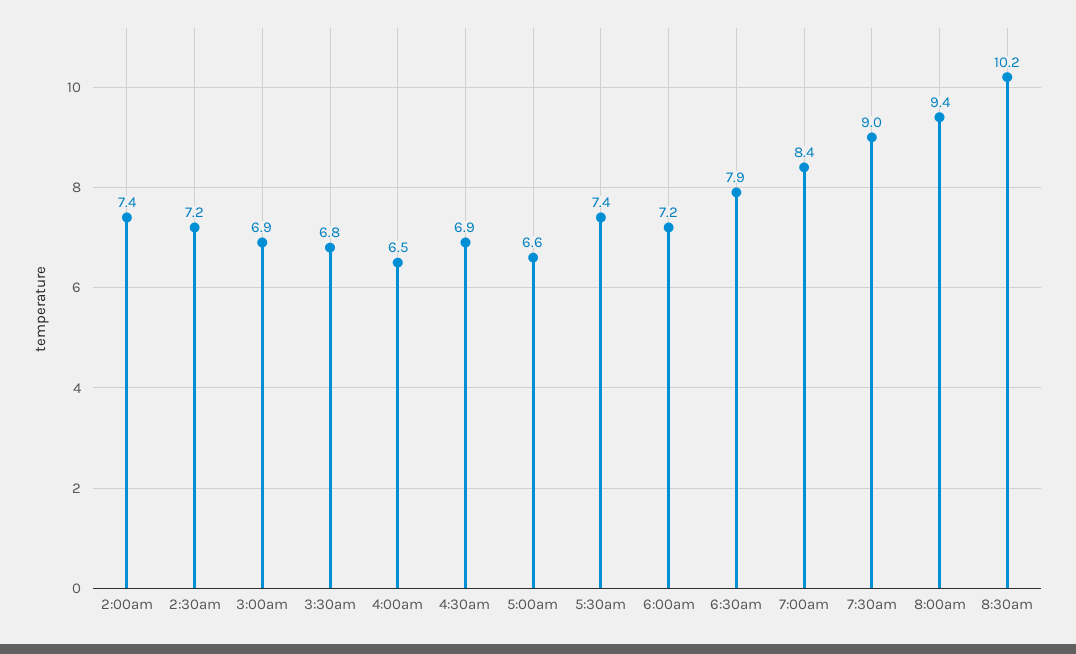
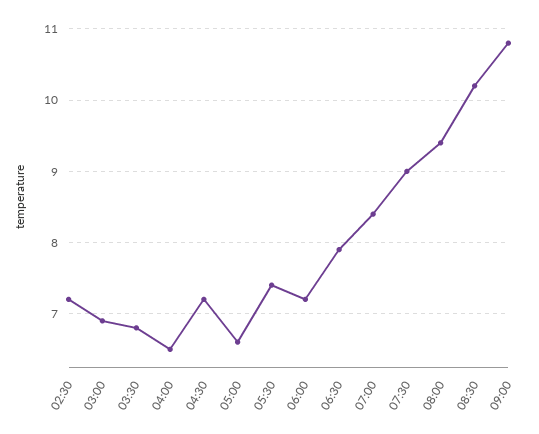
2:00am: 7.4 -> none
4:30am: 6.9 -> 7.2
09:00: none -> 10.8

